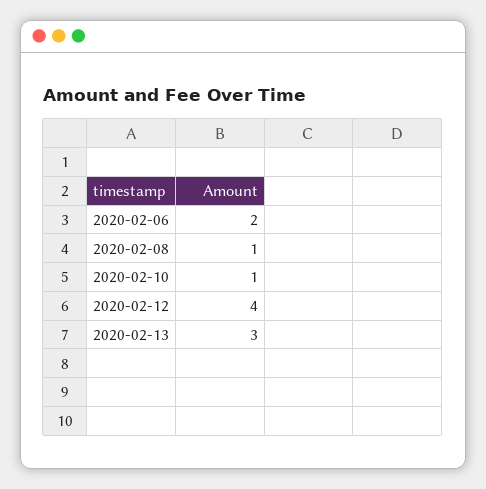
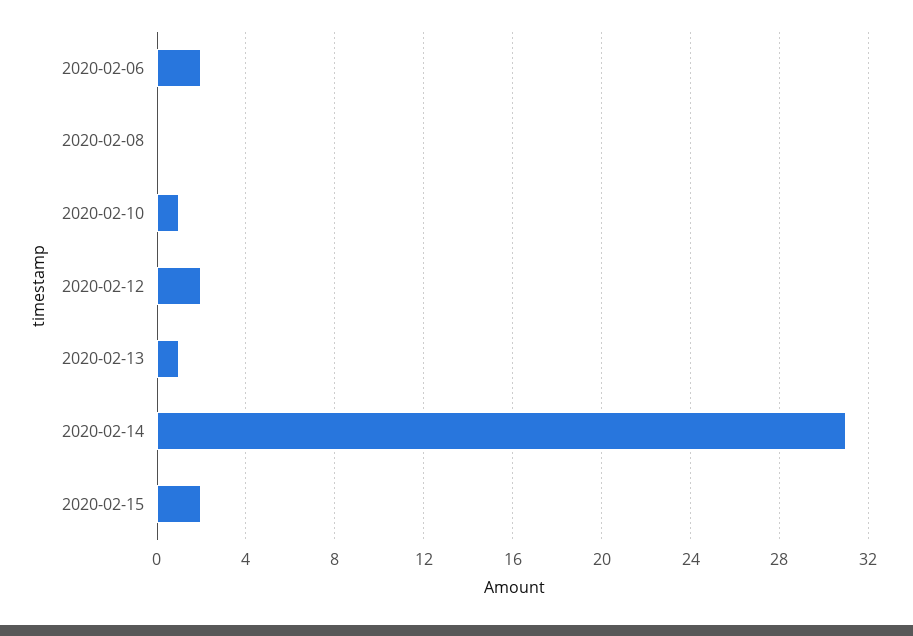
2020-02-08: 1 -> 0
2020-02-12: 4 -> 2
2020-02-13: 3 -> 1
2020-02-14: none -> 31
2020-02-15: none -> 2

